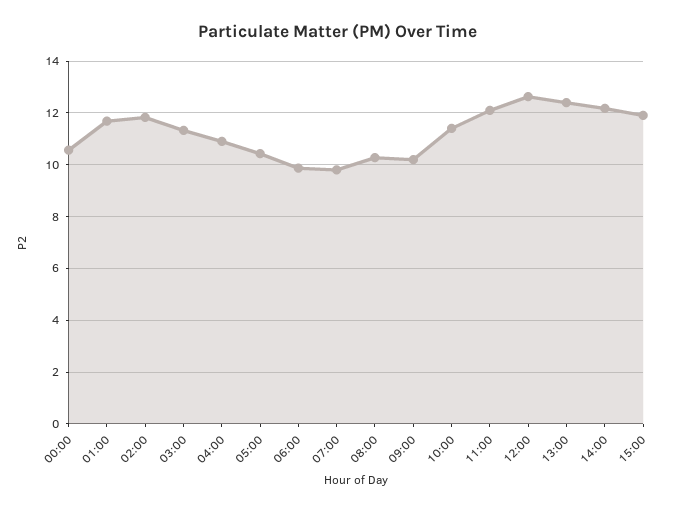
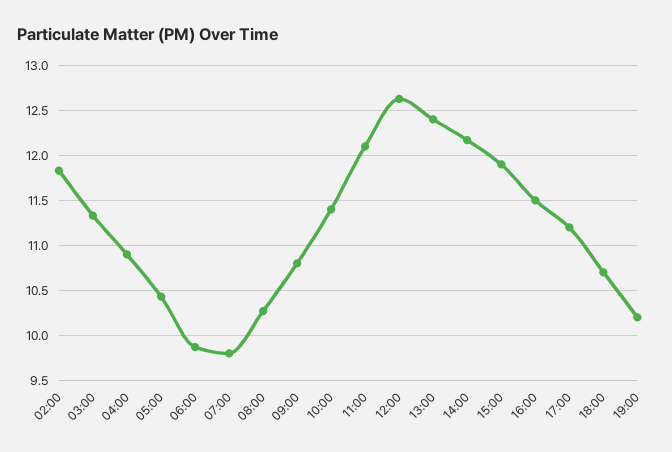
00:00: 10.5 -> none
01:00: 11.75 -> none
09:00: 10.25 -> 10.8
16:00: none -> 11.5
17:00: none -> 11.2
18:00: none -> 10.7
19:00: none -> 10.2

